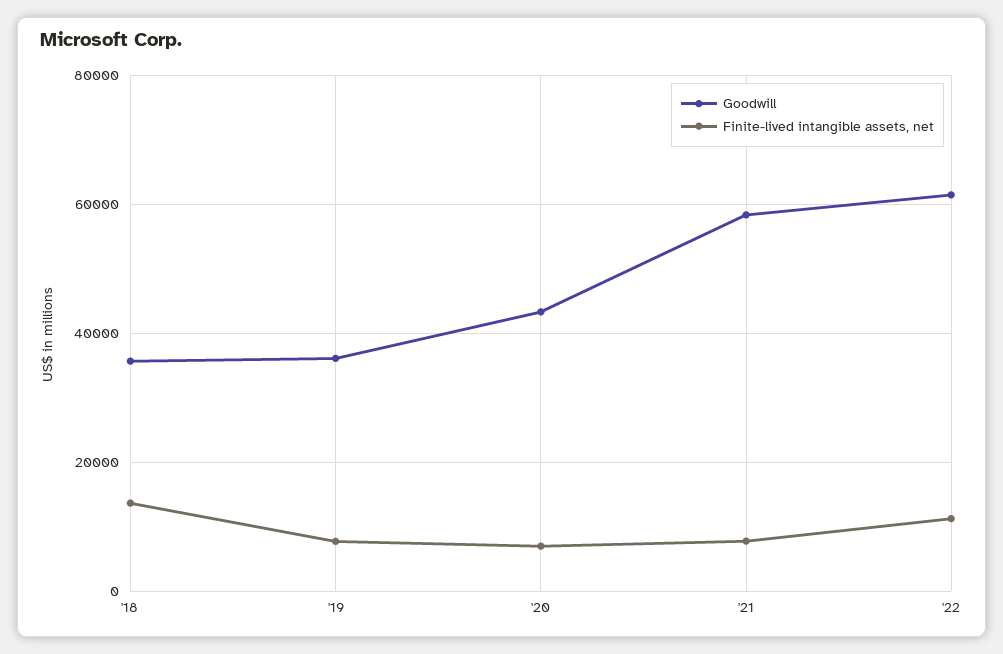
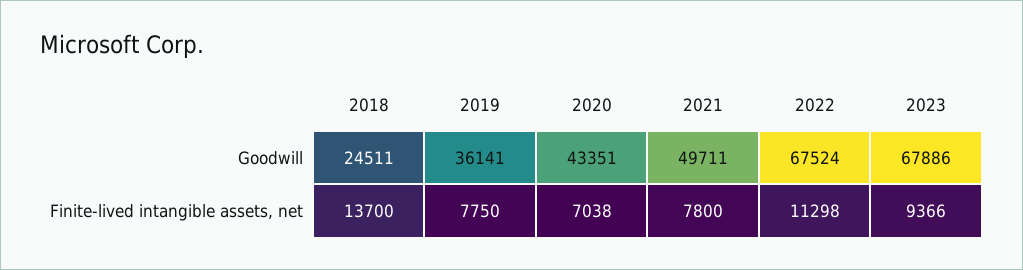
Goodwill, '18: 36000 -> 24511
Goodwill, '21: 58000 -> 49711
Goodwill, '22: 62000 -> 67524
Goodwill, 2023: none -> 67886
Finite-lived intangible assets, net, 2023: none -> 9366

